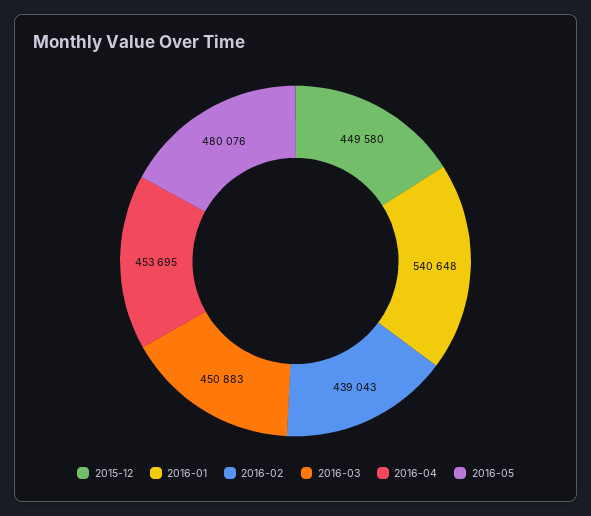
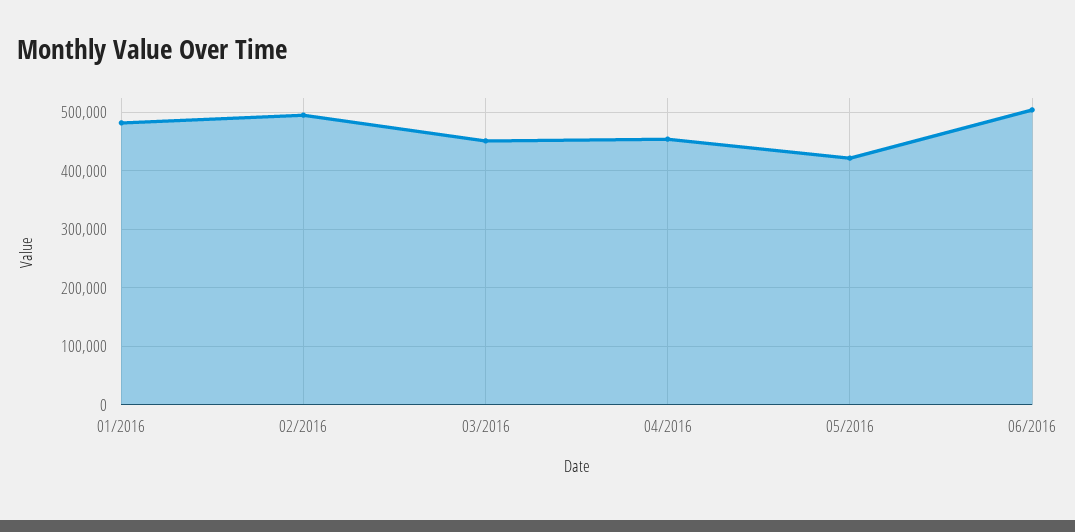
2015-12: 449580 -> none
2016-01: 540648 -> 480000
2016-02: 439043 -> 500000
2016-05: 480076 -> 420000
06/2016: none -> 500000

